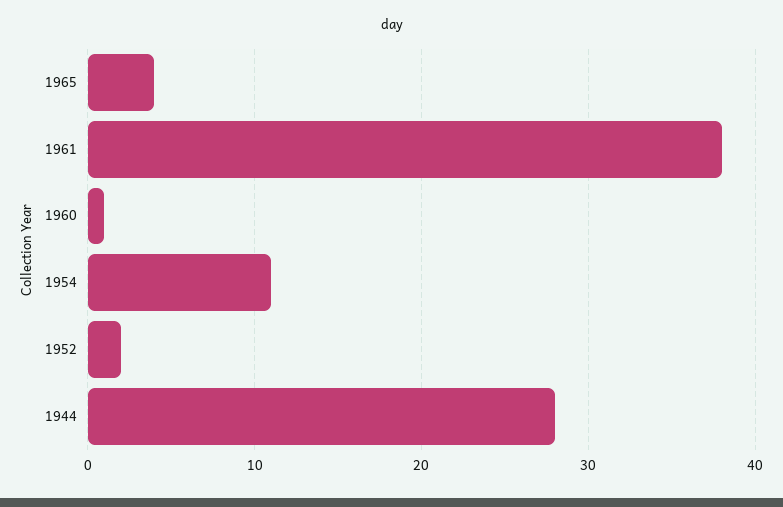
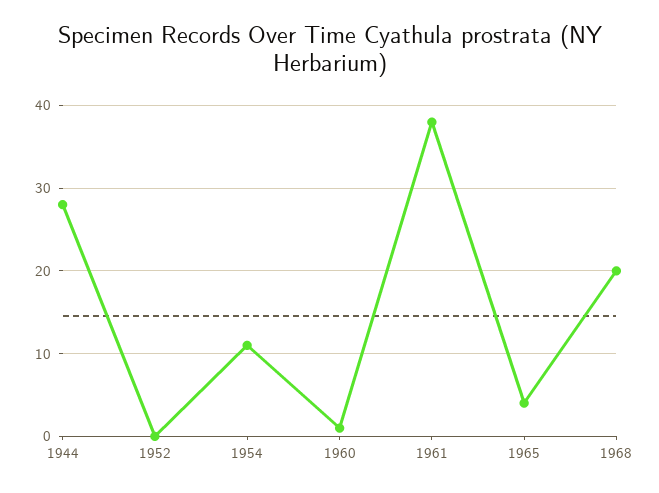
1952: 2 -> 0
1968: none -> 20

